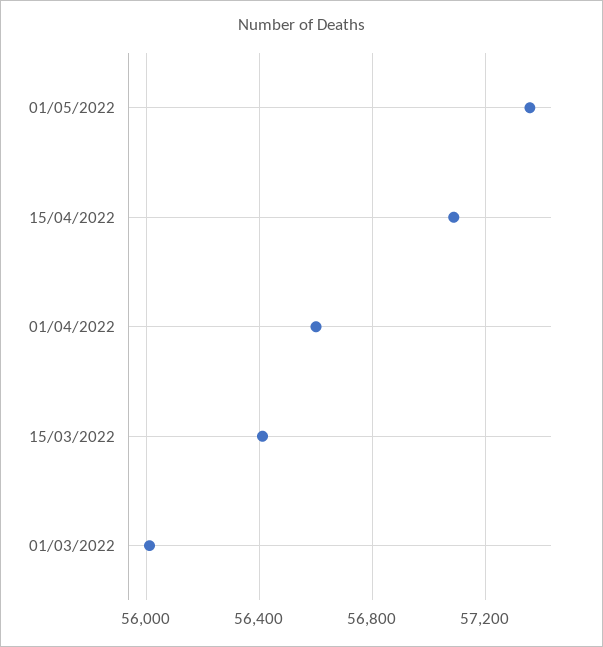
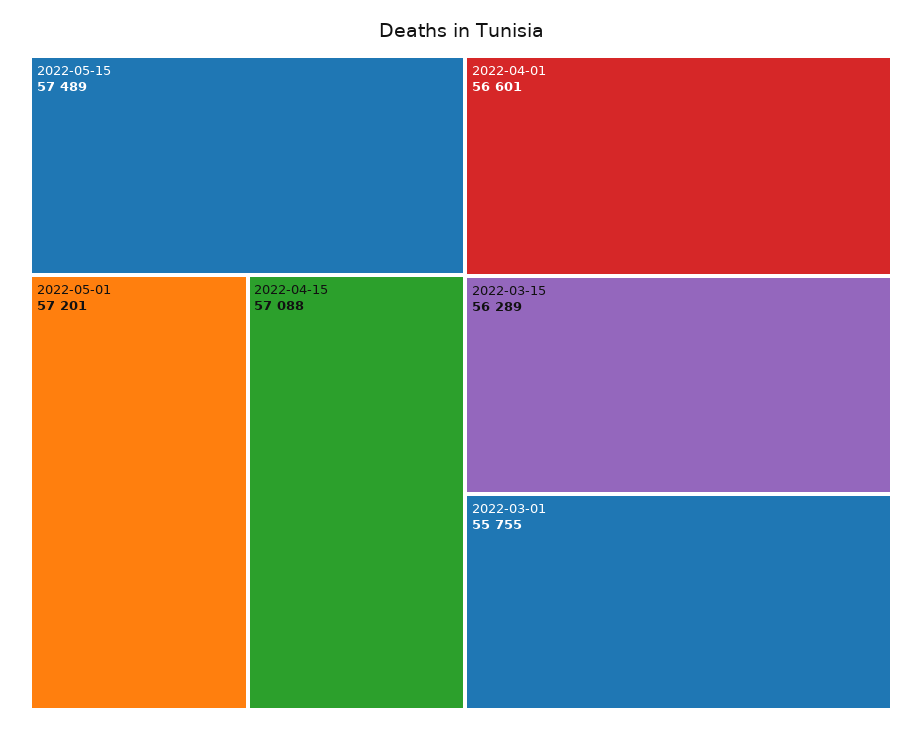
01/05/2022: 57350 -> 57201
15/03/2022: 56400 -> 56289
01/03/2022: 56000 -> 55755
2022-05-15: none -> 57489

